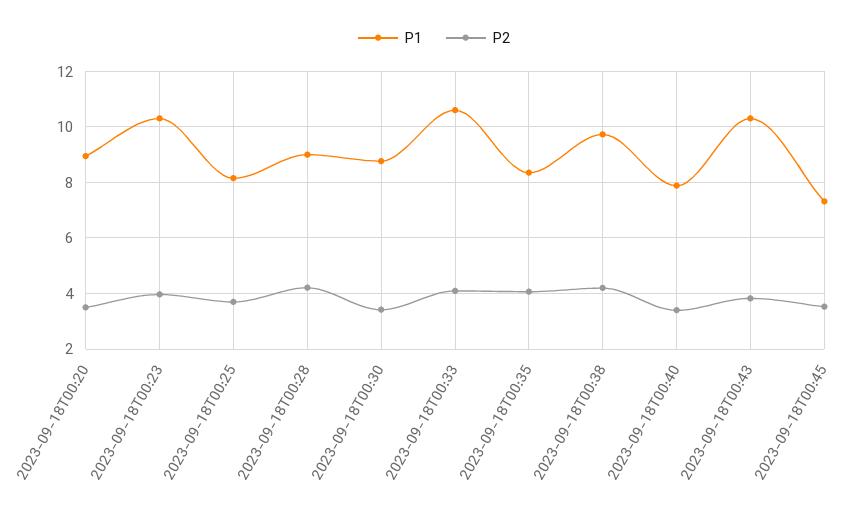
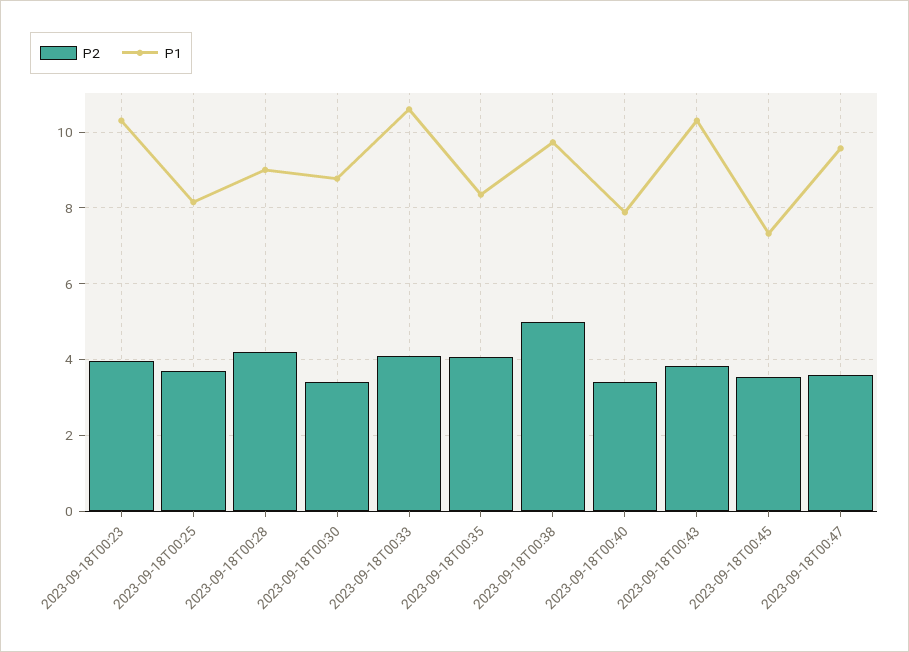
P1, 2023-09-18T00:20: 9 -> none
P2, 2023-09-18T00:20: 3.5 -> none
P2, 2023-09-18T00:38: 4.25 -> 5
P2, 2023-09-18T00:47: none -> 3.6
P1, 2023-09-18T00:47: none -> 9.6

